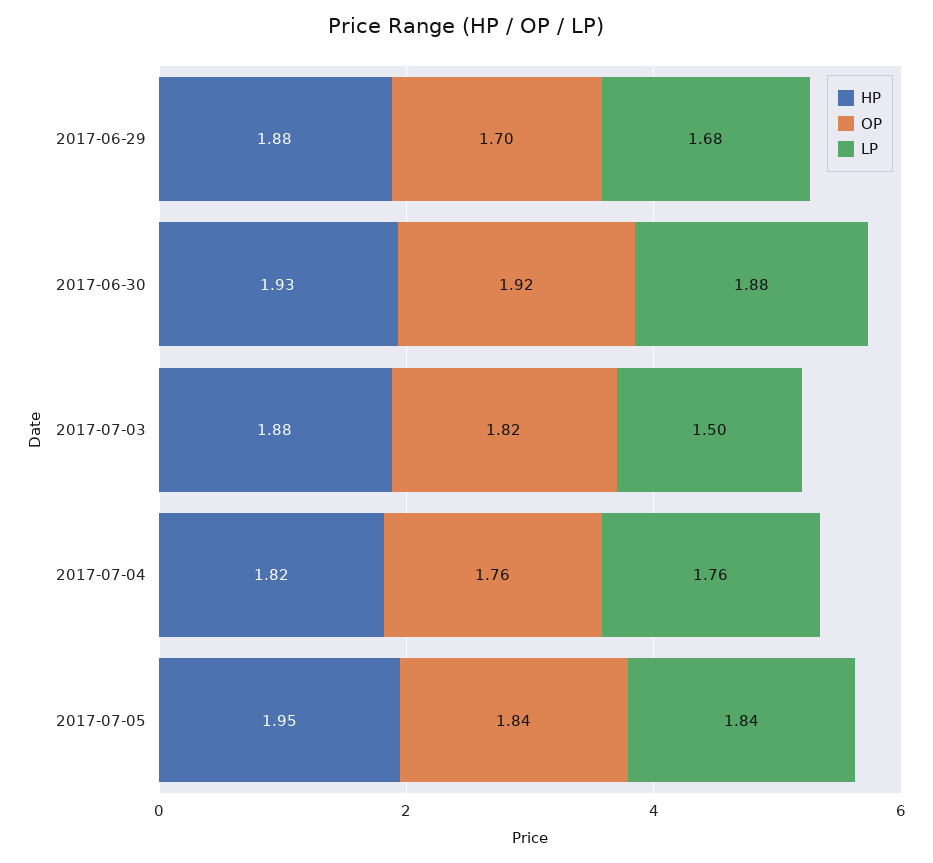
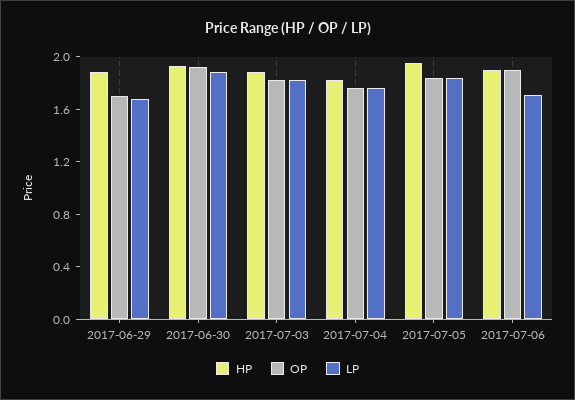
LP, 2017-07-03: 1.5 -> 1.8
HP, 2017-07-06: none -> 1.9
OP, 2017-07-06: none -> 1.9
LP, 2017-07-06: none -> 1.7

